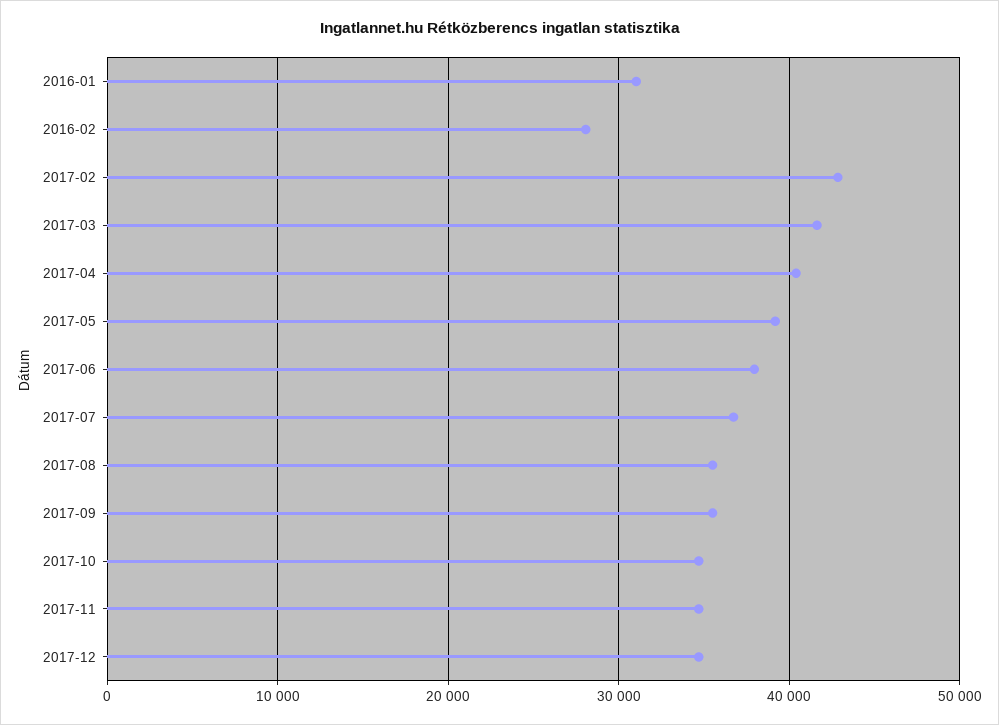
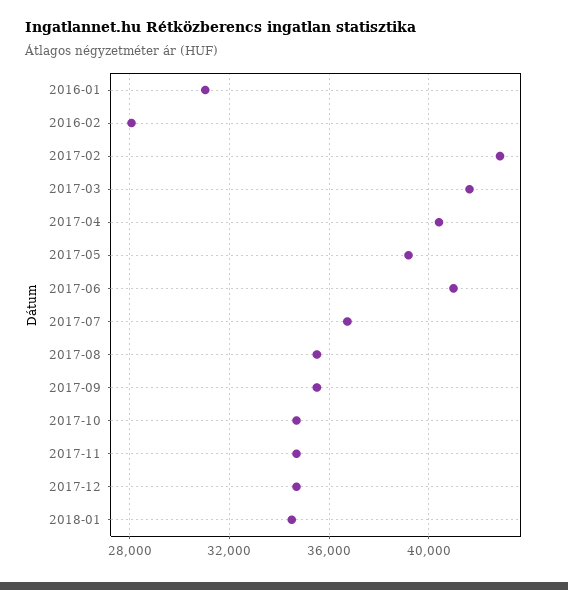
2017-06: 38000 -> 41000
2018-01: none -> 34500

